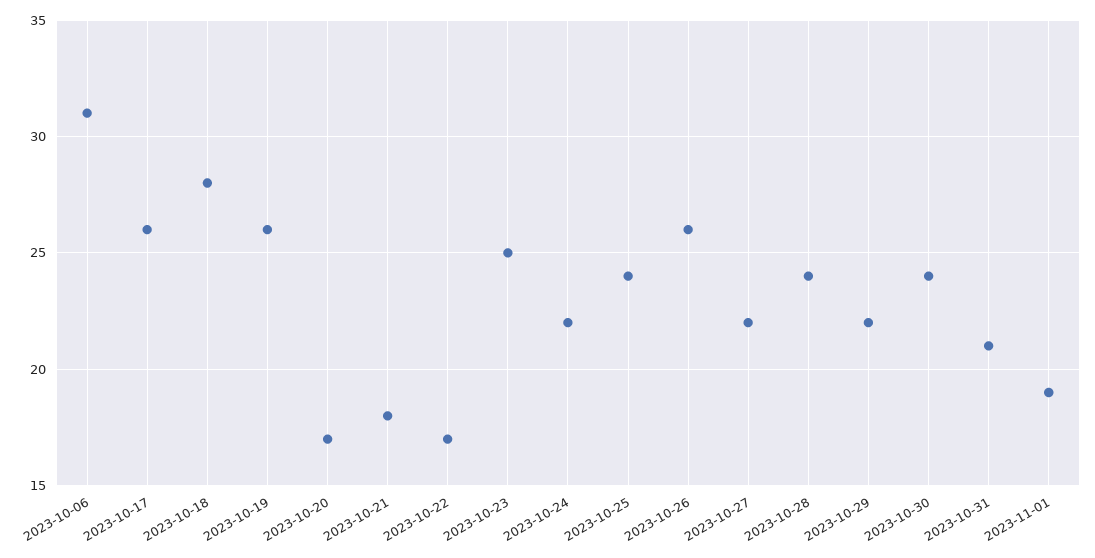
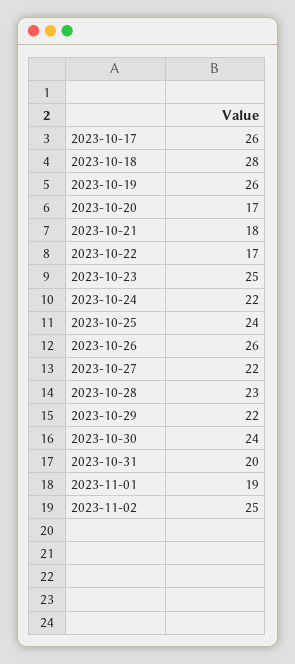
2023-10-06: 31 -> none
2023-10-28: 24 -> 23
2023-10-31: 21 -> 20
2023-11-02: none -> 25

